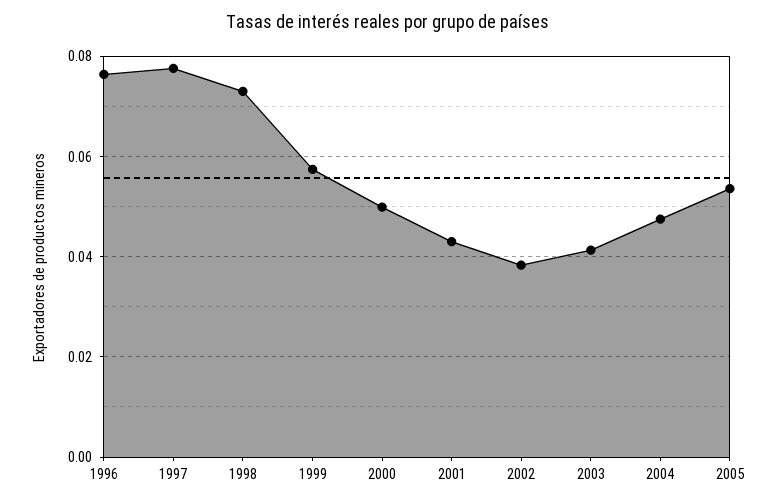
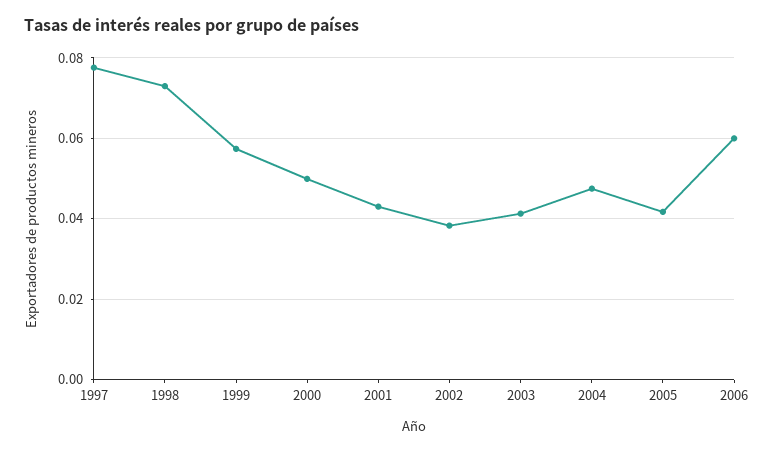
1996: 0.076 -> none
2005: 0.054 -> 0.042
2006: none -> 0.06

